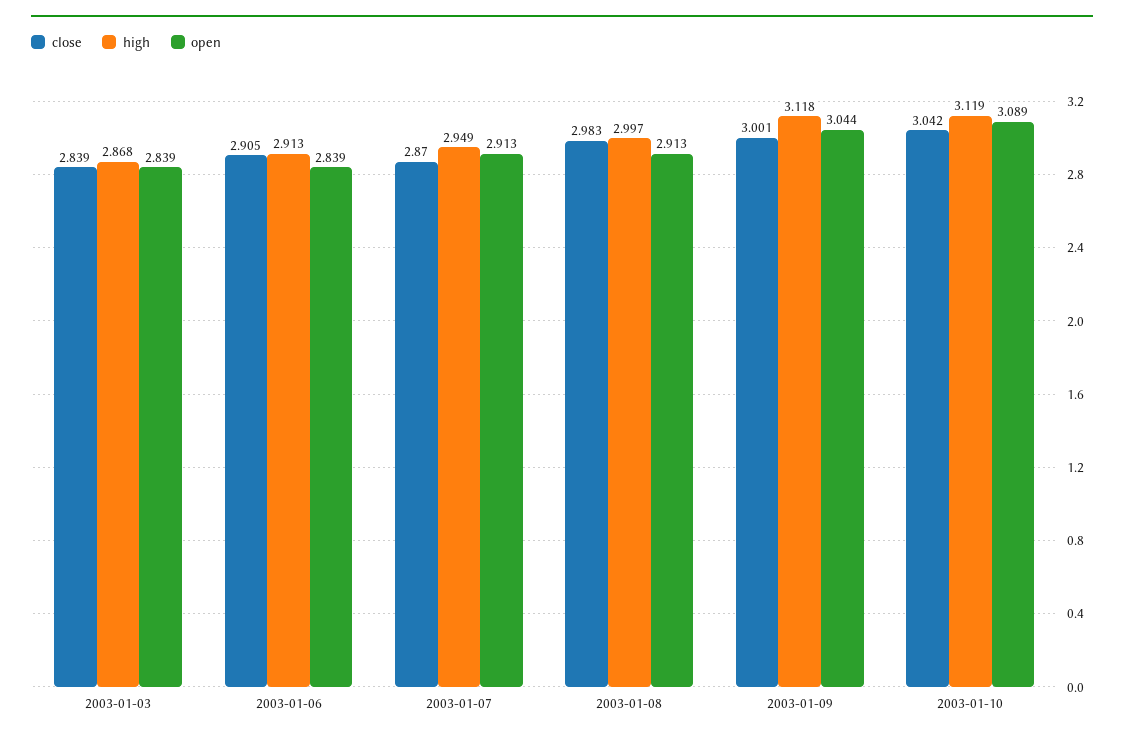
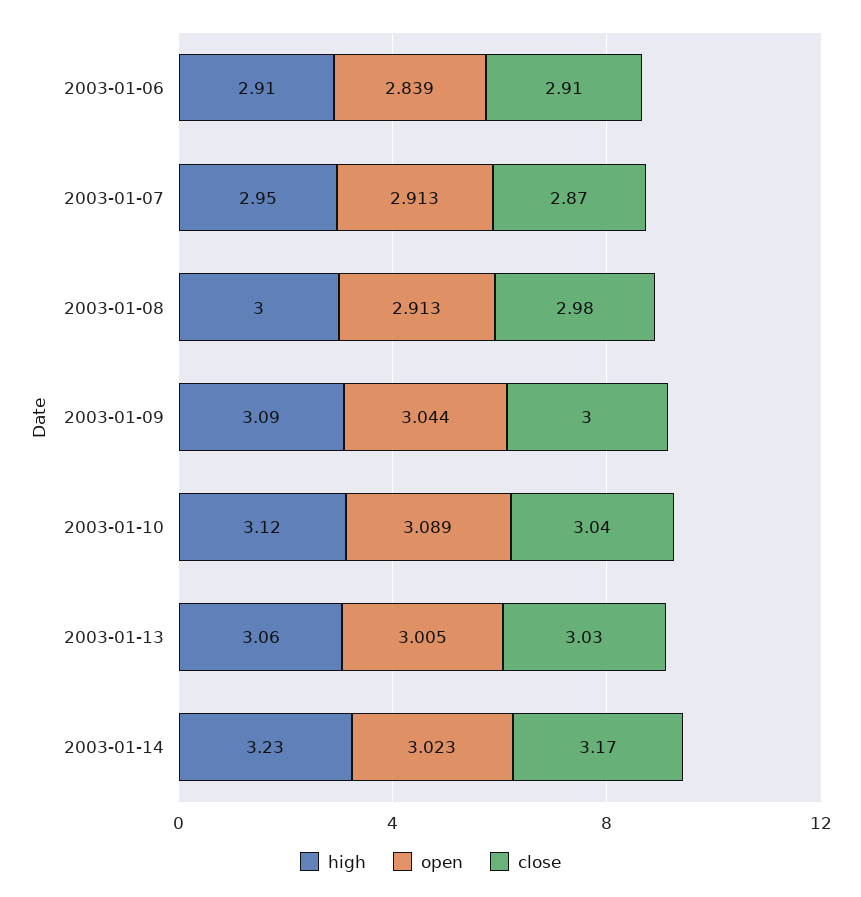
close, 2003-01-03: 2.839 -> none
high, 2003-01-03: 2.868 -> none
open, 2003-01-03: 2.839 -> none
high, 2003-01-09: 3.118 -> 3.09
high, 2003-01-13: none -> 3.06
open, 2003-01-13: none -> 3.005
close, 2003-01-13: none -> 3.03
high, 2003-01-14: none -> 3.23
open, 2003-01-14: none -> 3.023
close, 2003-01-14: none -> 3.17

